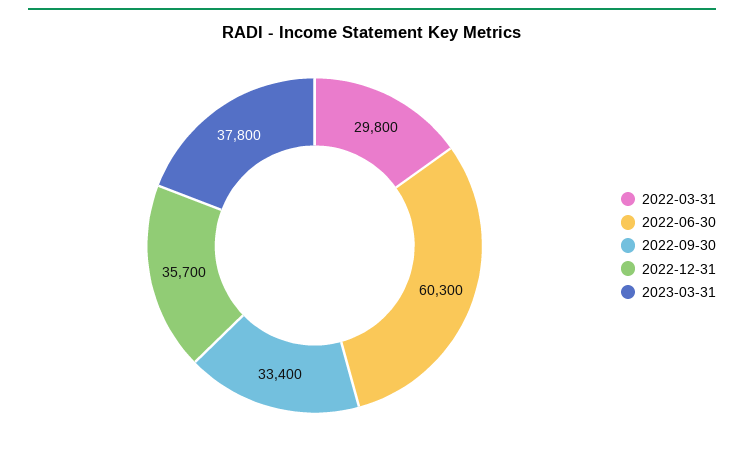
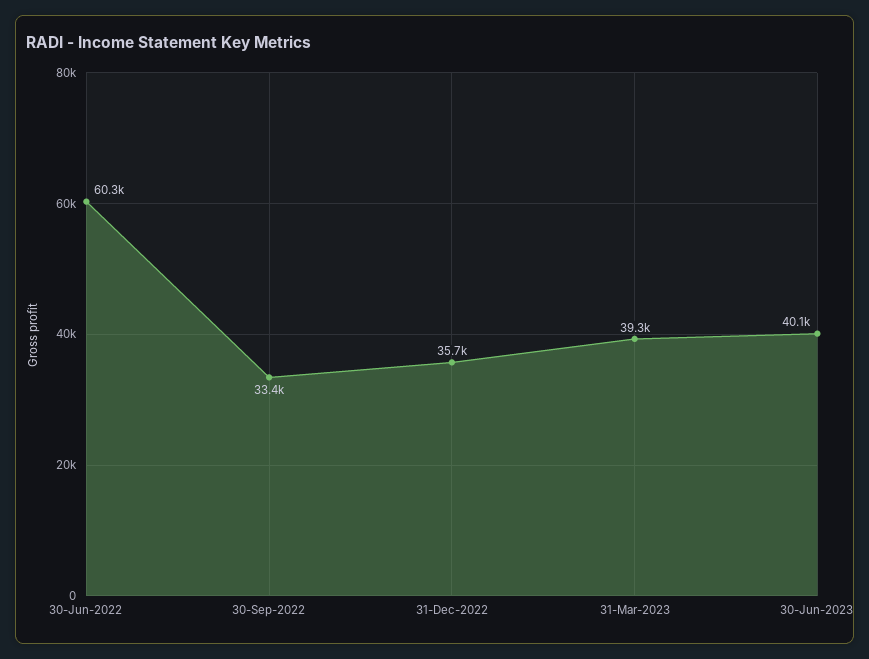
2022-03-31: 29800 -> none
2023-03-31: 37800 -> 39300
30-Jun-2023: none -> 40100

